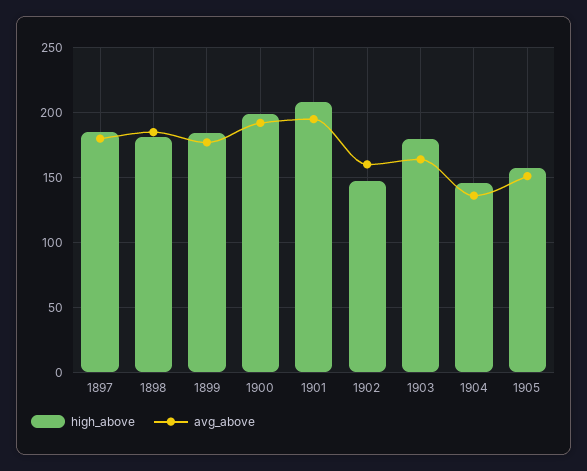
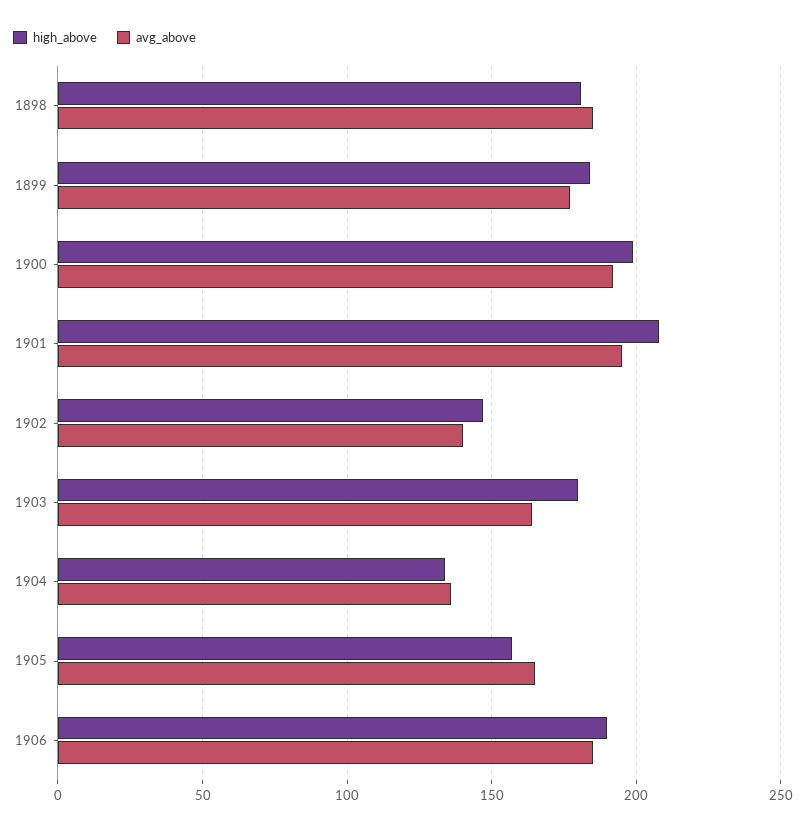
high_above, 1897: 185 -> none
avg_above, 1897: 180 -> none
avg_above, 1902: 160 -> 140
high_above, 1904: 145 -> 135
avg_above, 1905: 150 -> 165
high_above, 1906: none -> 190
avg_above, 1906: none -> 185

